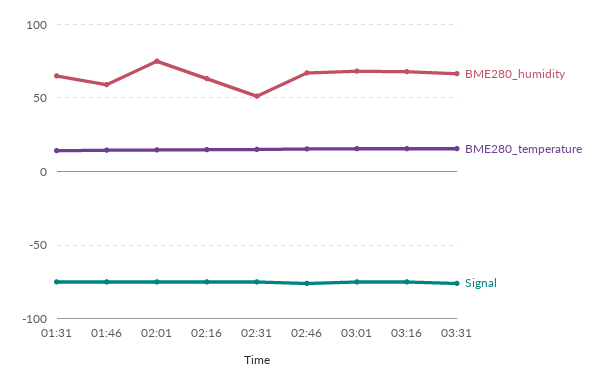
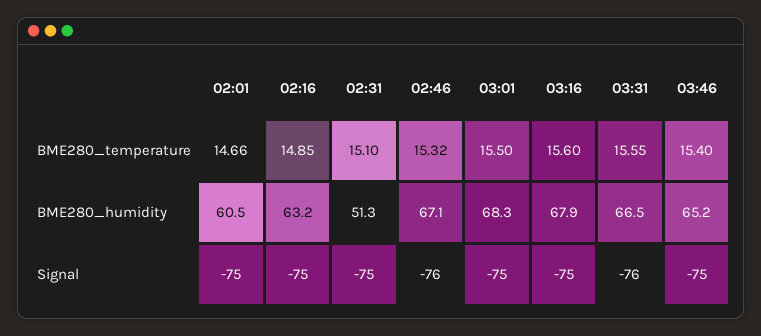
BME280_humidity, 01:31: 65 -> none
BME280_temperature, 01:31: 15 -> none
Signal, 01:31: -75 -> none
BME280_humidity, 01:46: 60 -> none
BME280_temperature, 01:46: 15 -> none
Signal, 01:46: -75 -> none
BME280_humidity, 02:01: 75 -> 60.5
BME280_temperature, 03:46: none -> 15.4
BME280_humidity, 03:46: none -> 65.2
Signal, 03:46: none -> -75

